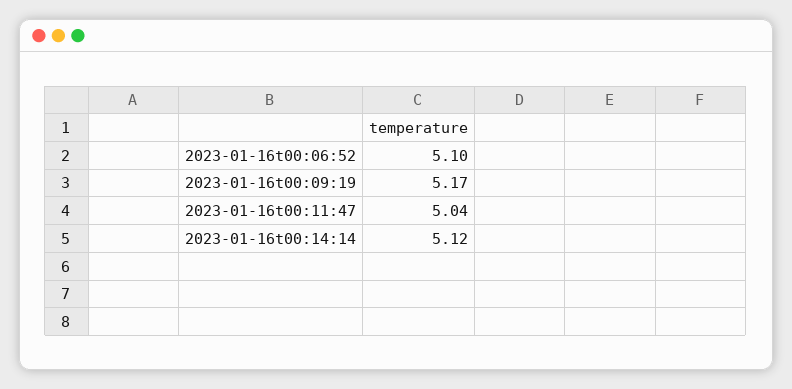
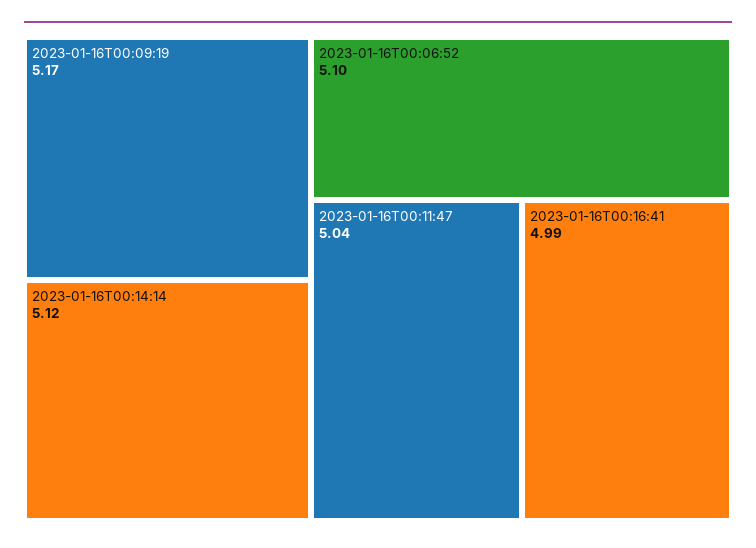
2023-01-16T00:16:41: none -> 4.99

